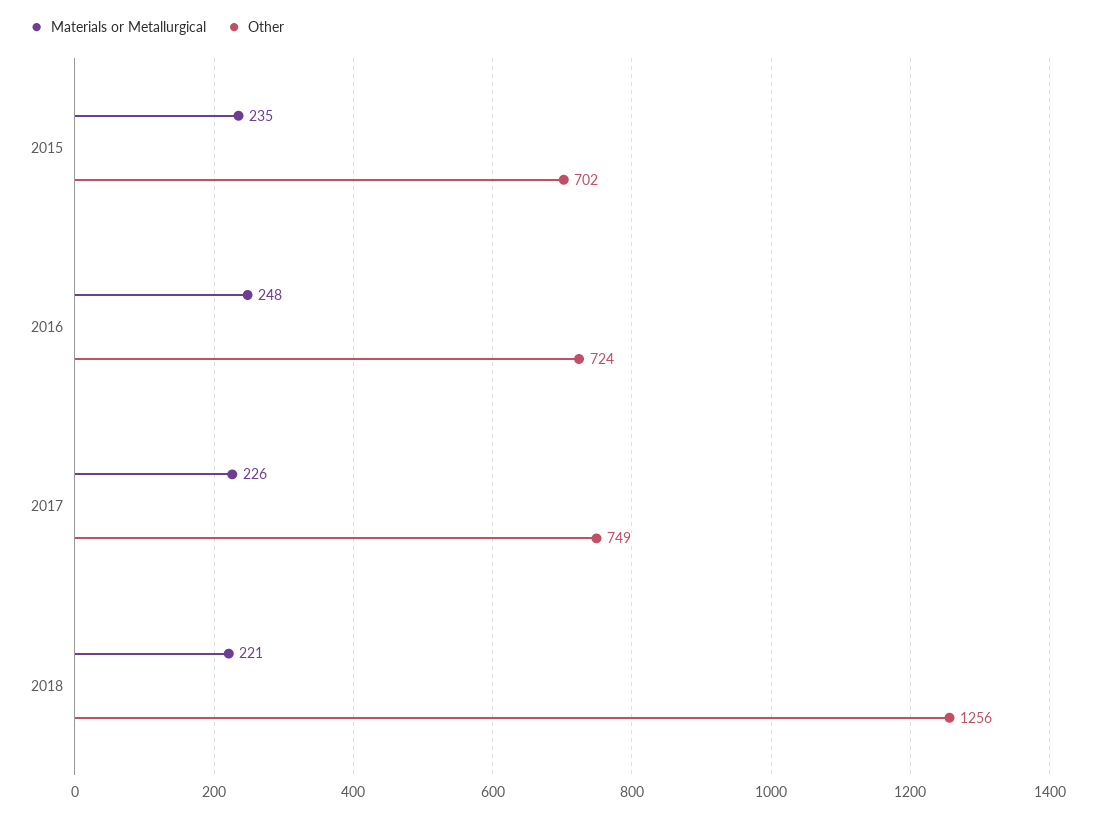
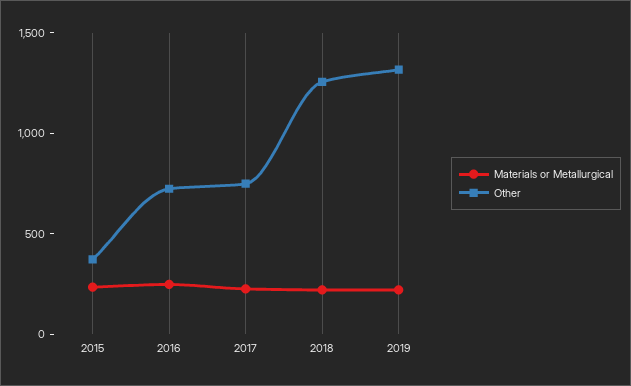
Other, 2015: 702 -> 400
Materials or Metallurgical, 2019: none -> 200
Other, 2019: none -> 1300

